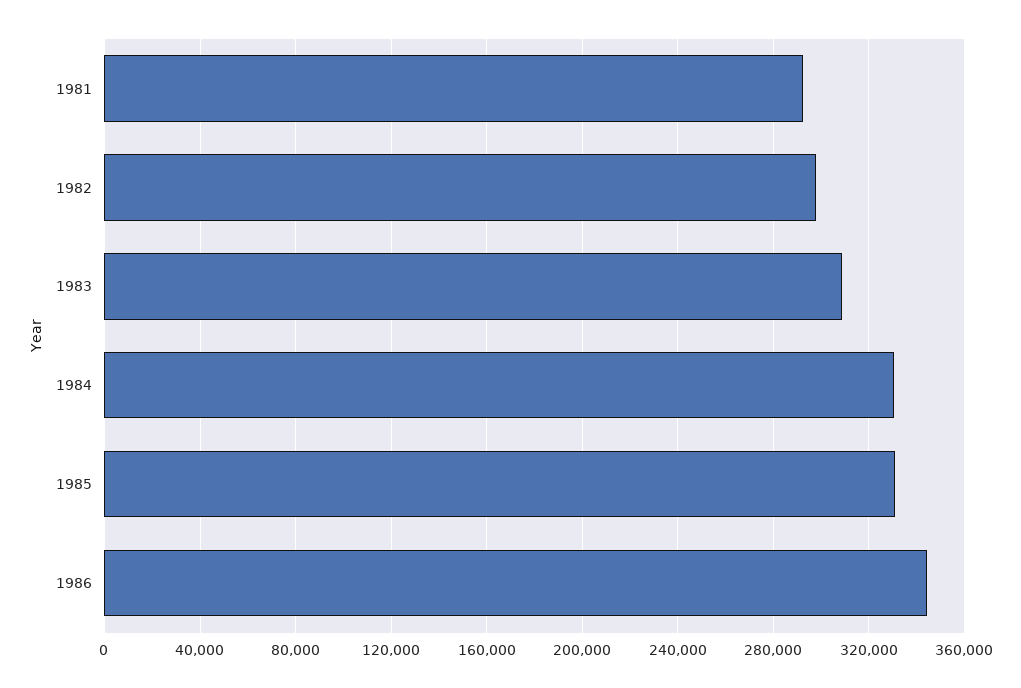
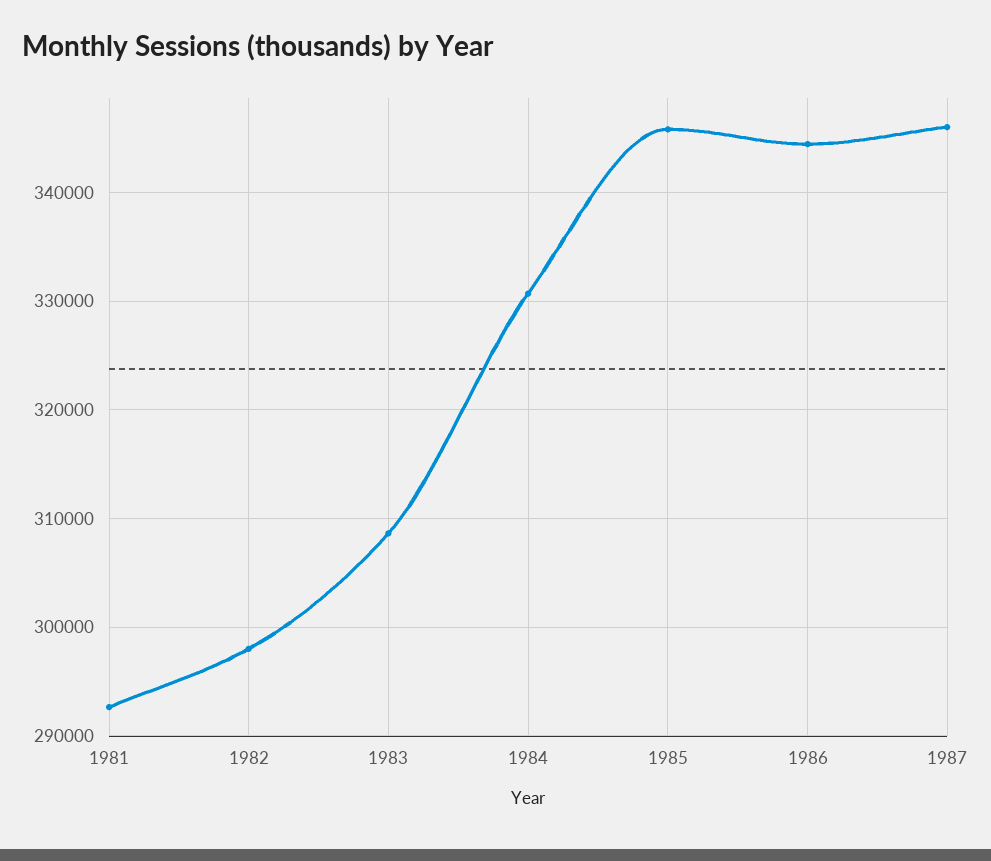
1985: 330000 -> 346000
1987: none -> 346000

